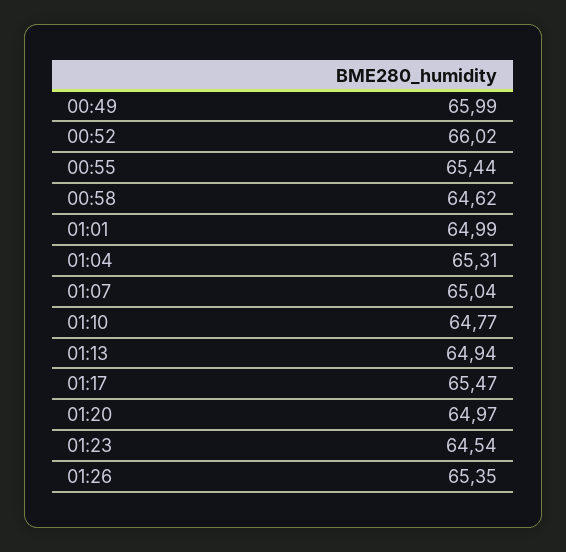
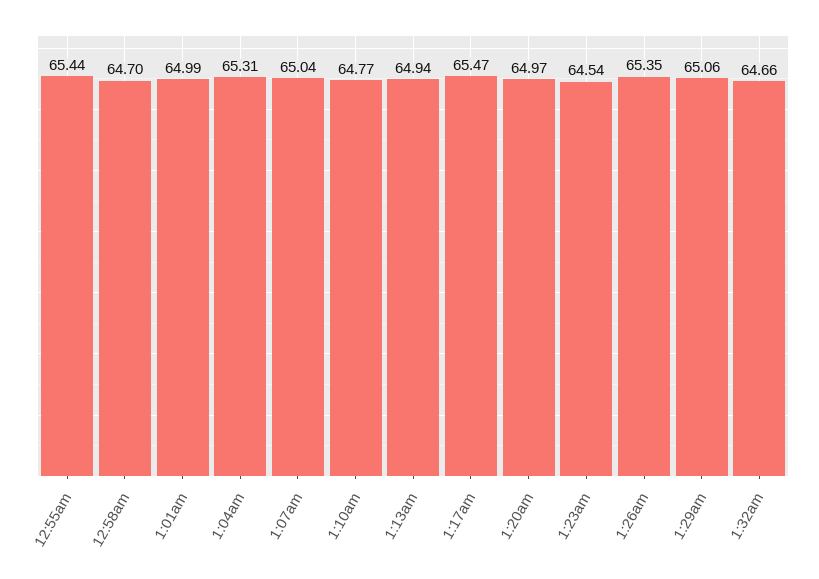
00:49: 65.99 -> none
00:52: 66.02 -> none
00:58: 64.62 -> 64.7
1:29am: none -> 65.06
1:32am: none -> 64.66

